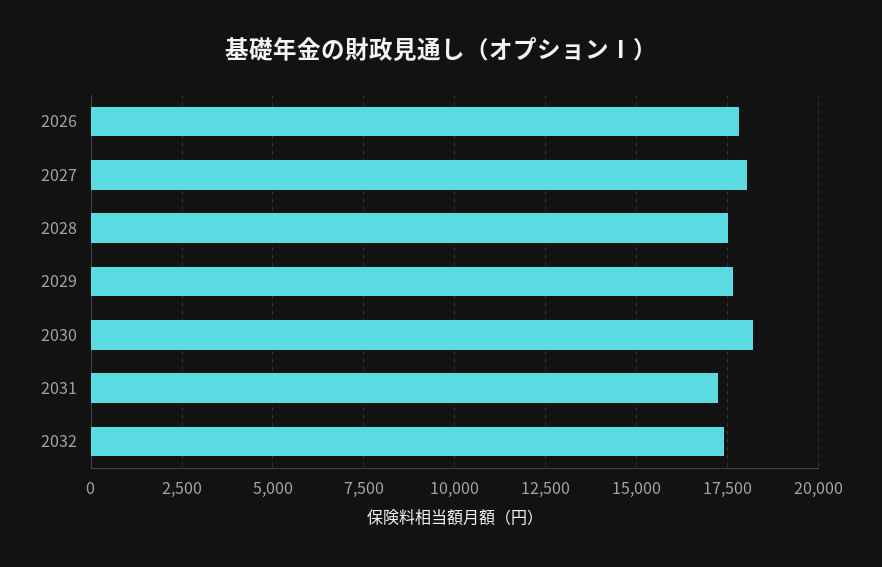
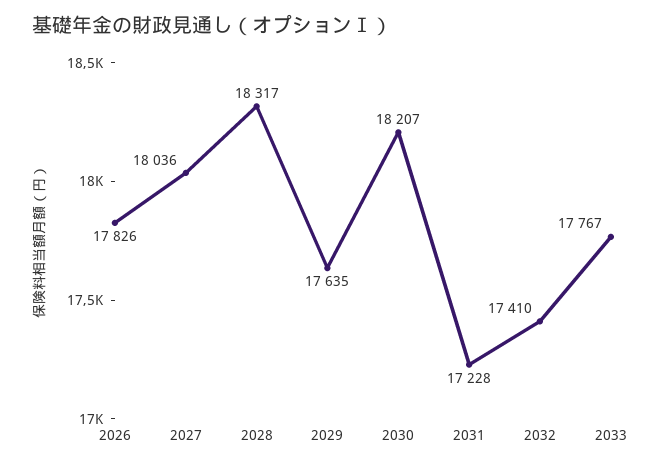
2028: 17500 -> 18317
2033: none -> 17767

